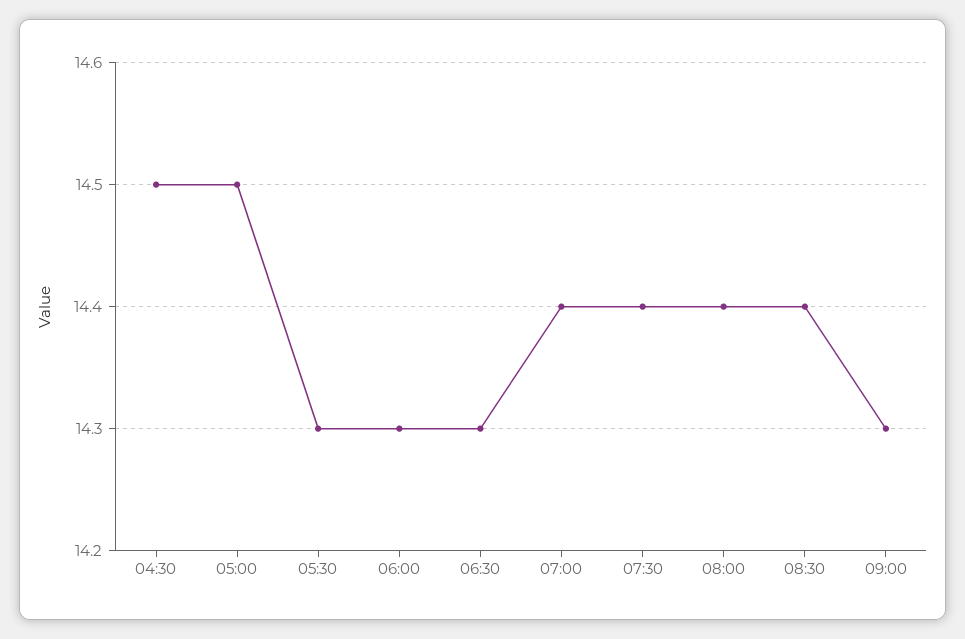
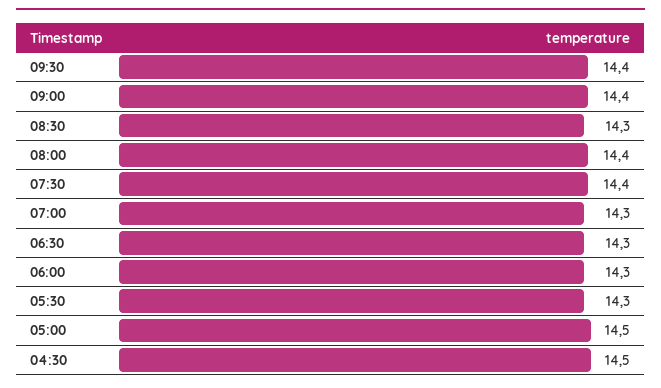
07:00: 14.4 -> 14.3
08:30: 14.4 -> 14.3
09:00: 14.3 -> 14.4
09:30: none -> 14.4

